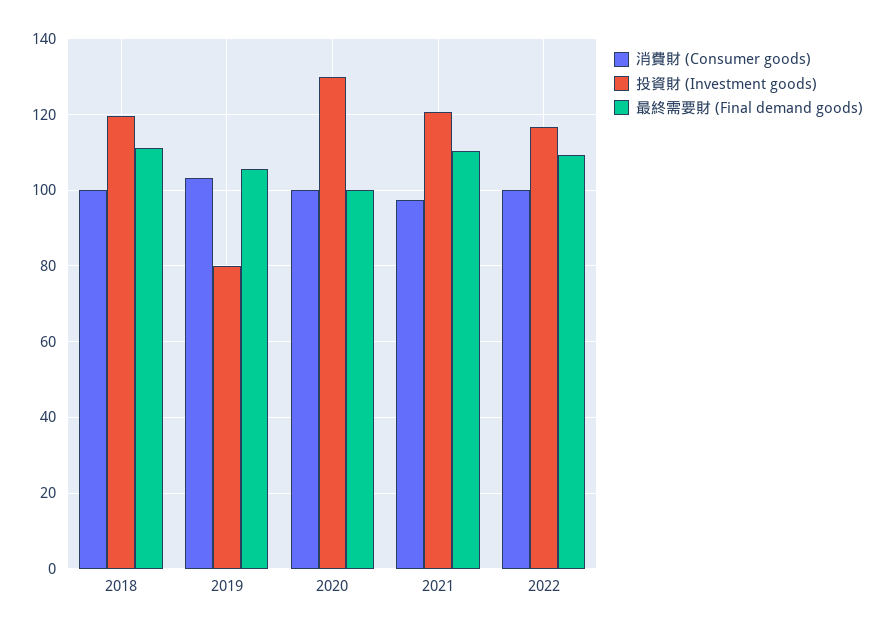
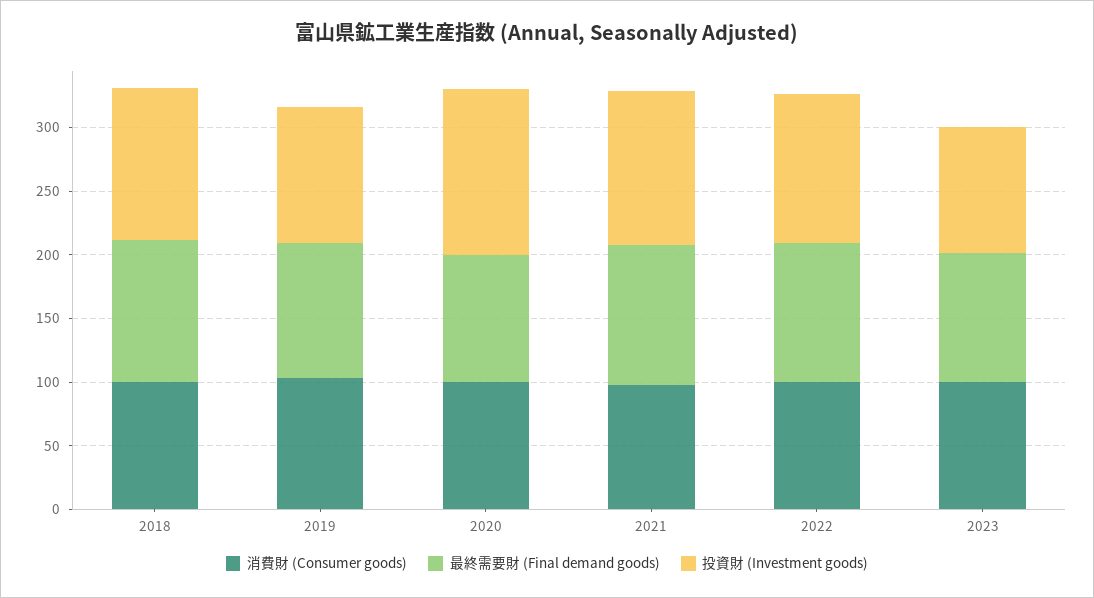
投資財 (Investment goods), 2019: 80 -> 110
消費財 (Consumer goods), 2023: none -> 100
最終需要財 (Final demand goods), 2023: none -> 100
投資財 (Investment goods), 2023: none -> 100

